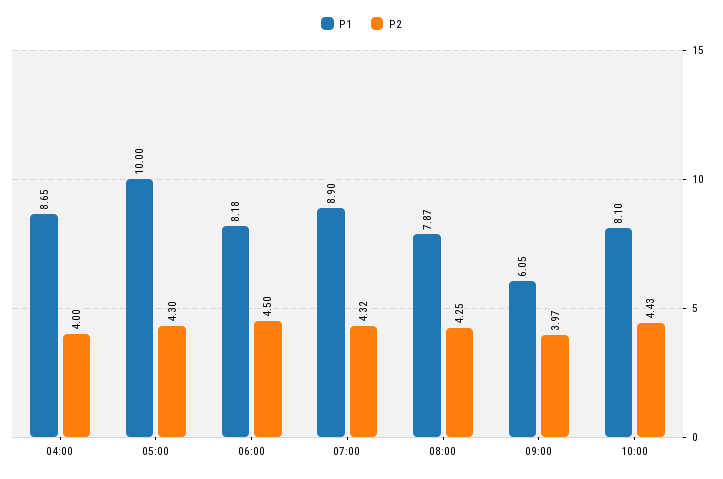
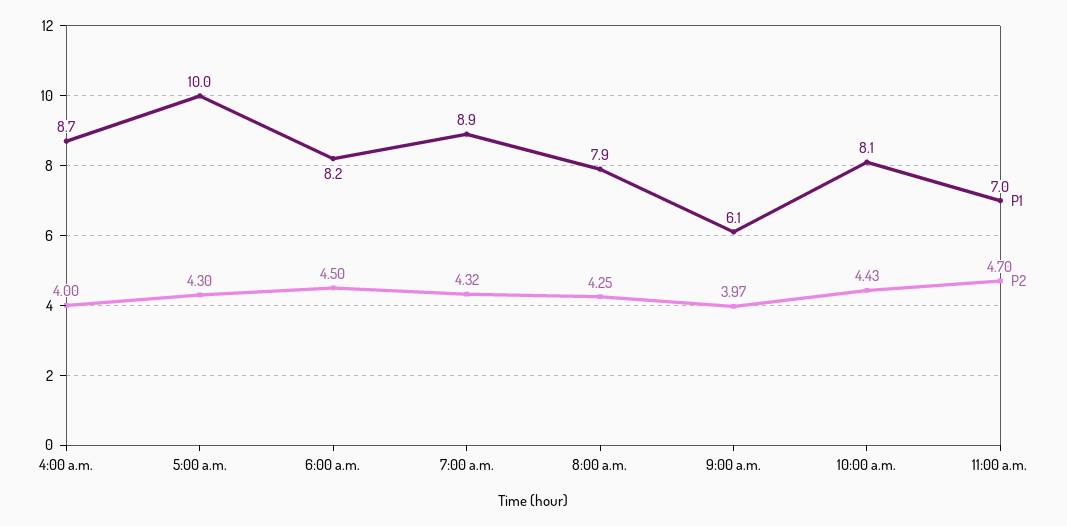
P1, 11:00 a.m.: none -> 7
P2, 11:00 a.m.: none -> 4.7

